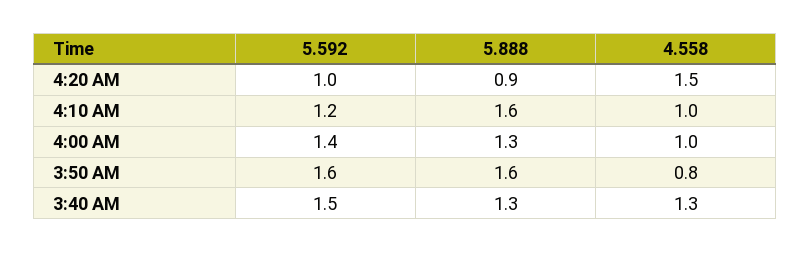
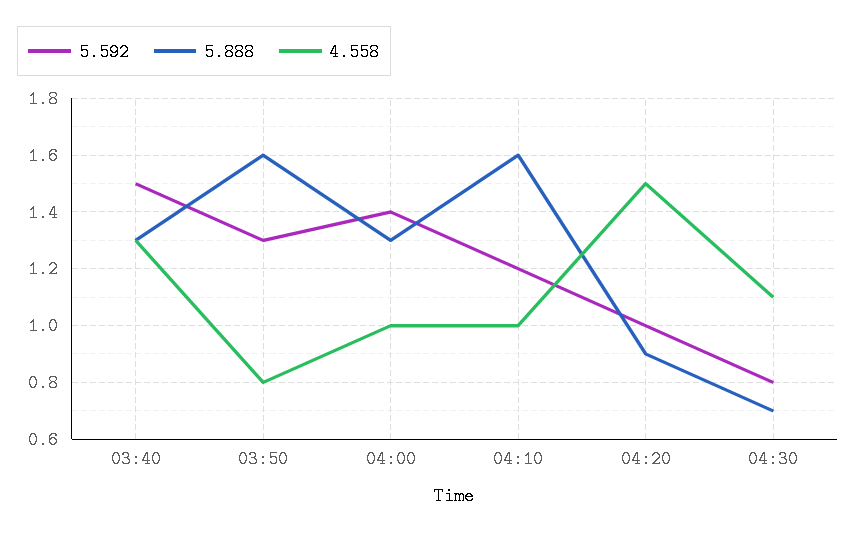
5.592, 3:50 AM: 1.6 -> 1.3
5.592, 04:30: none -> 0.8
5.888, 04:30: none -> 0.7
4.558, 04:30: none -> 1.1

